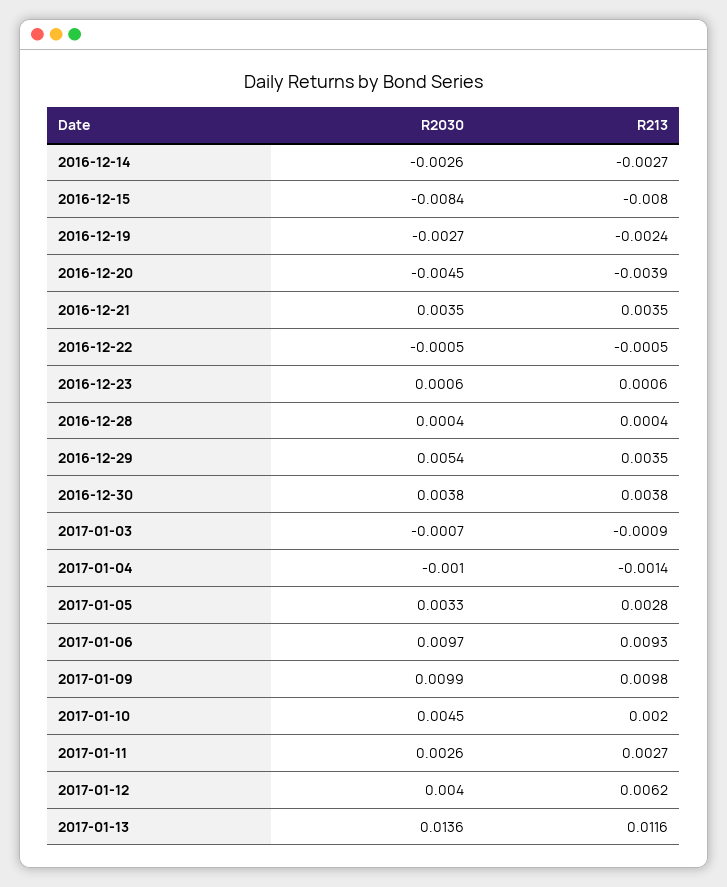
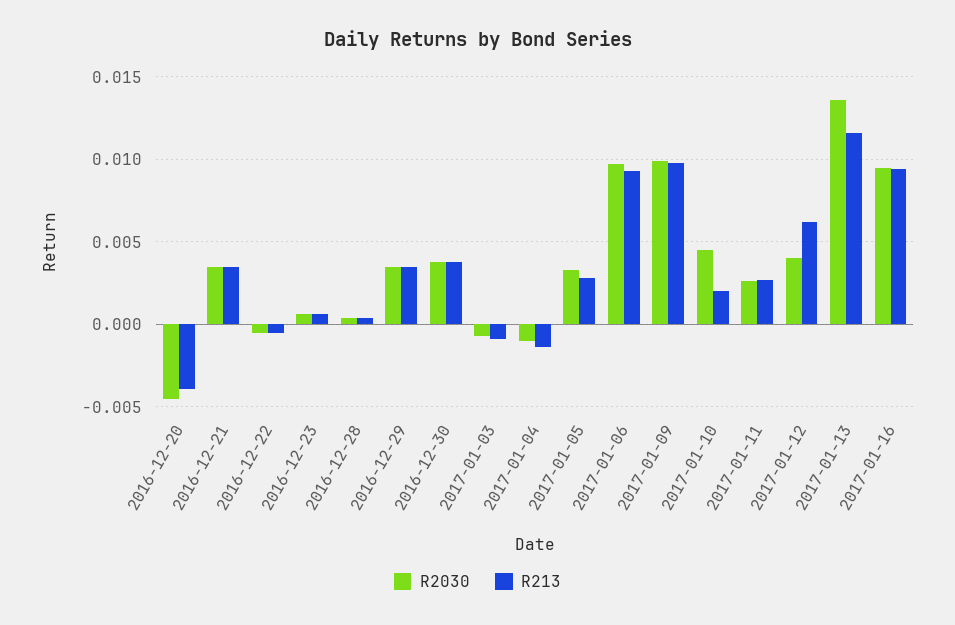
R2030, 2016-12-14: -0.0026 -> none
R213, 2016-12-14: -0.0027 -> none
R2030, 2016-12-15: -0.0084 -> none
R213, 2016-12-15: -0.008 -> none
R2030, 2016-12-19: -0.0027 -> none
R213, 2016-12-19: -0.0024 -> none
R2030, 2016-12-29: 0.0054 -> 0.0035
R2030, 2017-01-16: none -> 0.0095
R213, 2017-01-16: none -> 0.0095

